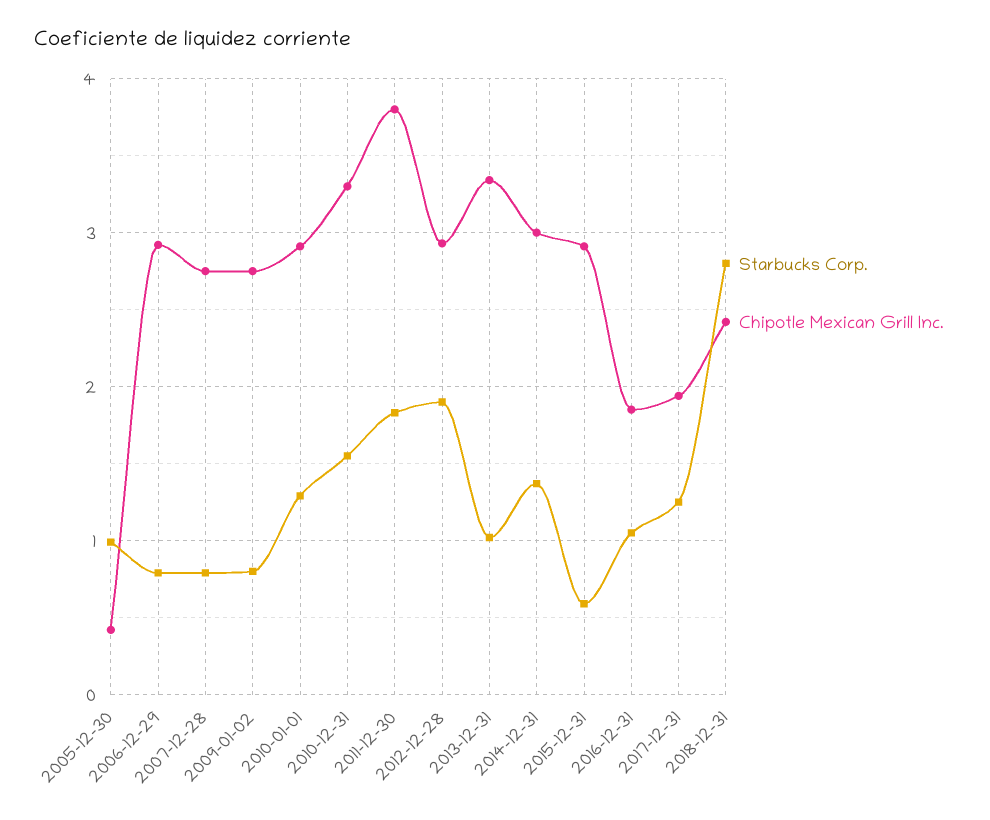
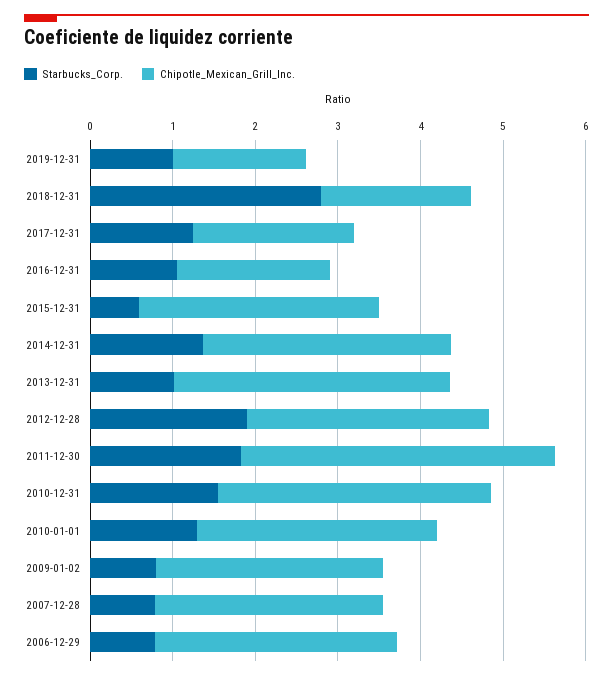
Starbucks Corp., 2005-12-30: 1 -> none
Chipotle Mexican Grill Inc., 2005-12-30: 0.4 -> none
Chipotle Mexican Grill Inc., 2018-12-31: 2.4 -> 1.8
Starbucks Corp., 2019-12-31: none -> 1
Chipotle Mexican Grill Inc., 2019-12-31: none -> 1.6

